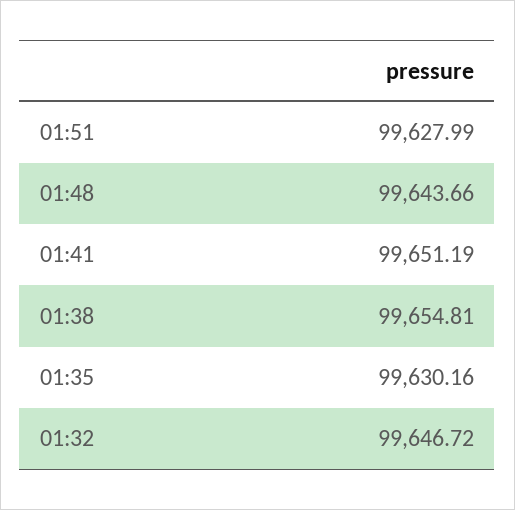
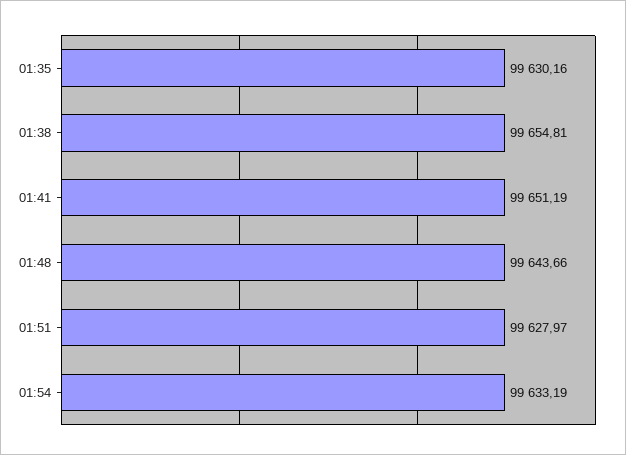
01:51: 99627.99 -> 99627.97
01:32: 99646.72 -> none
01:54: none -> 99633.19

